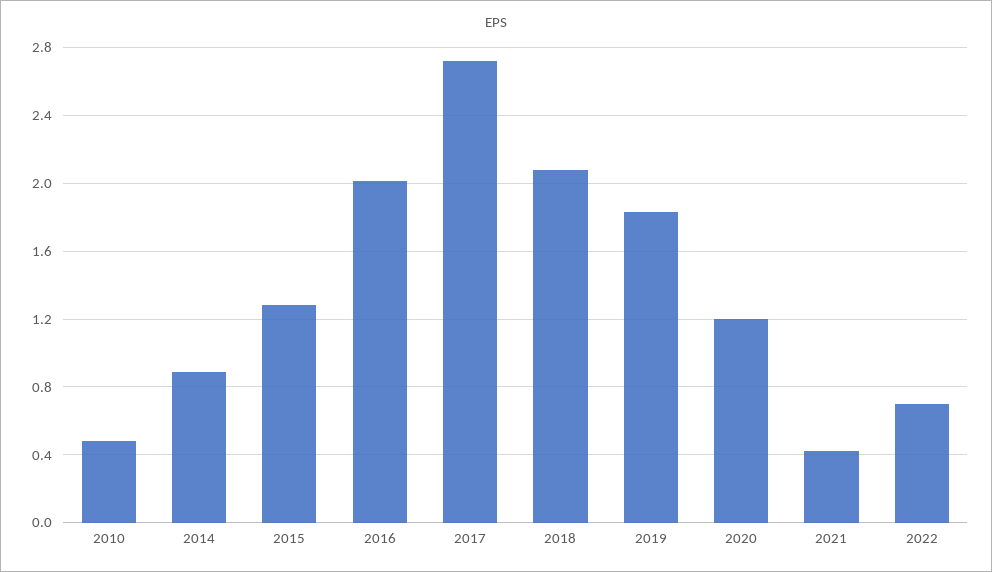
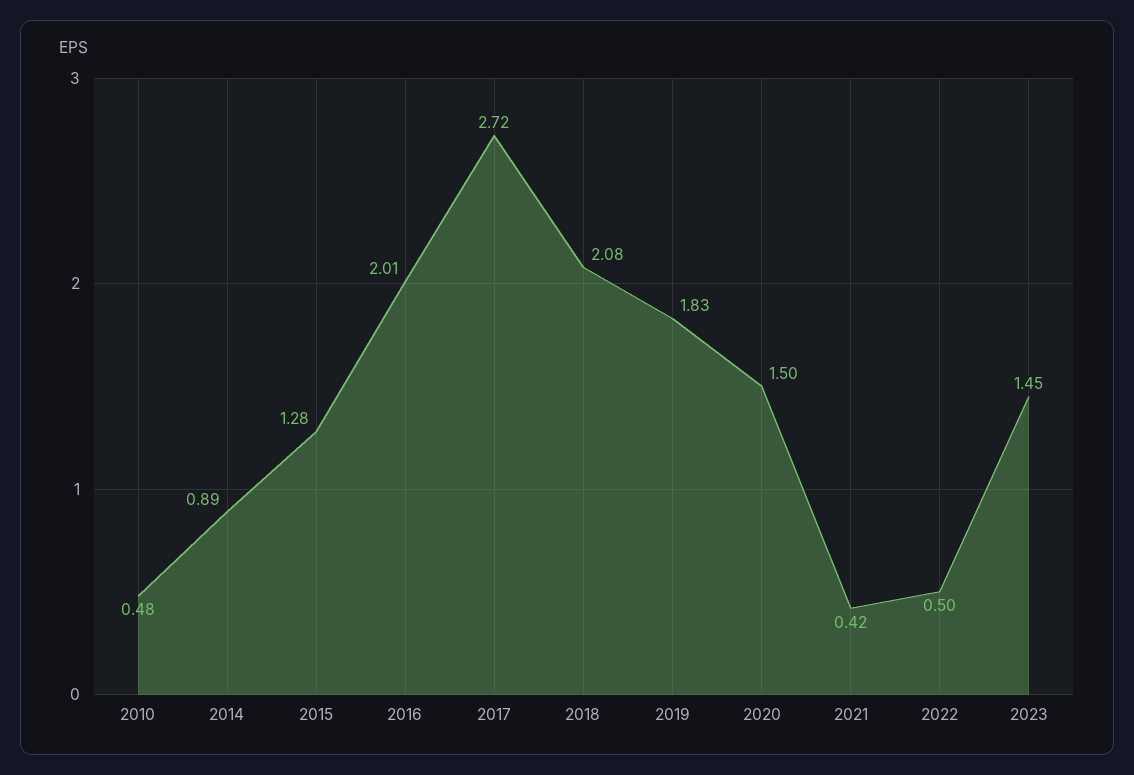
2020: 1.2 -> 1.5
2022: 0.7 -> 0.5
2023: none -> 1.45

